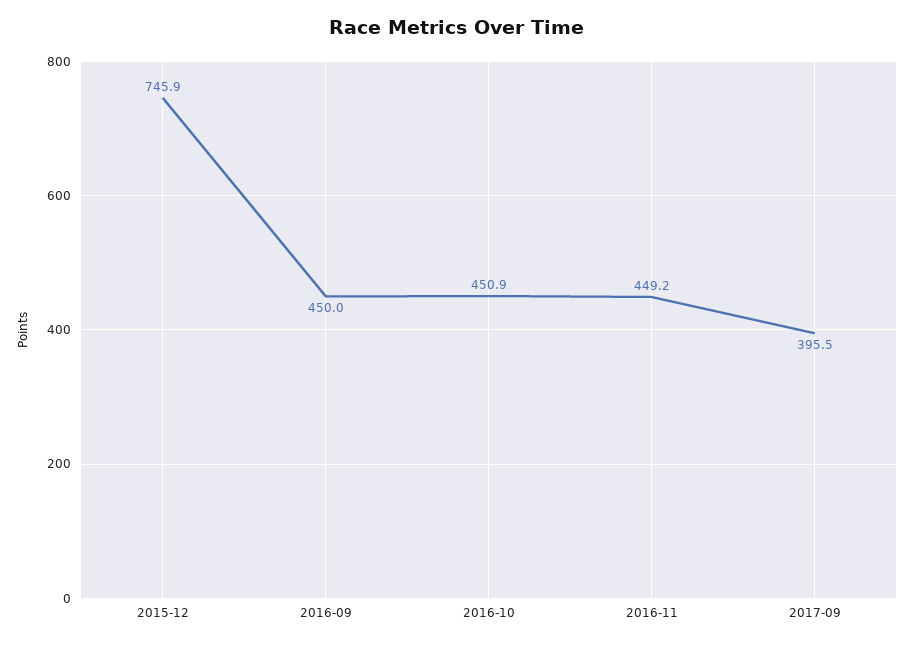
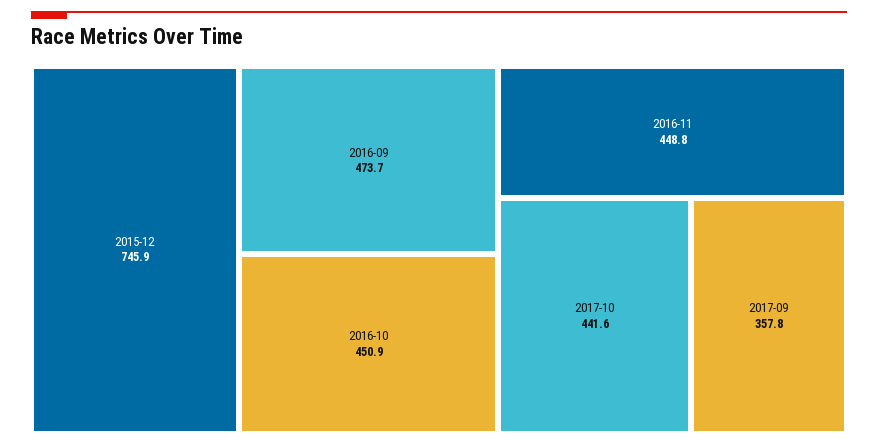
2016-09: 450 -> 473.7
2016-11: 449.2 -> 448.8
2017-09: 395.5 -> 357.8
2017-10: none -> 441.6

